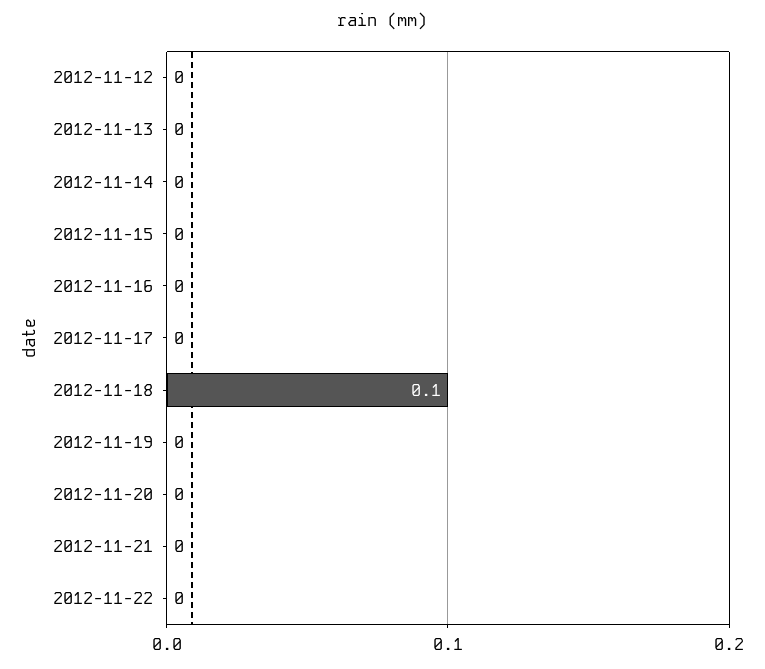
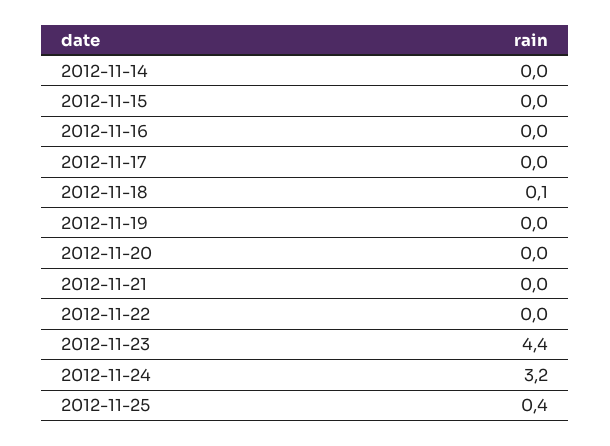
2012-11-12: 0 -> none
2012-11-13: 0 -> none
2012-11-23: none -> 4.4
2012-11-24: none -> 3.2
2012-11-25: none -> 0.4

